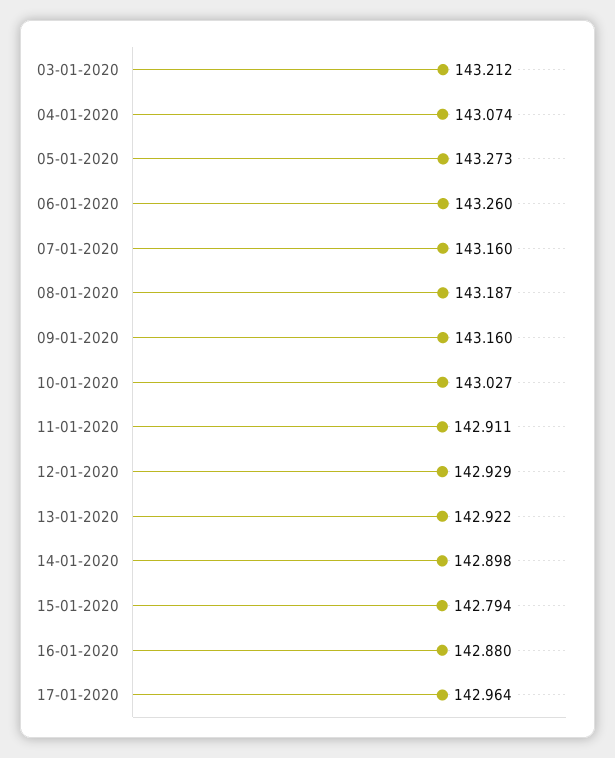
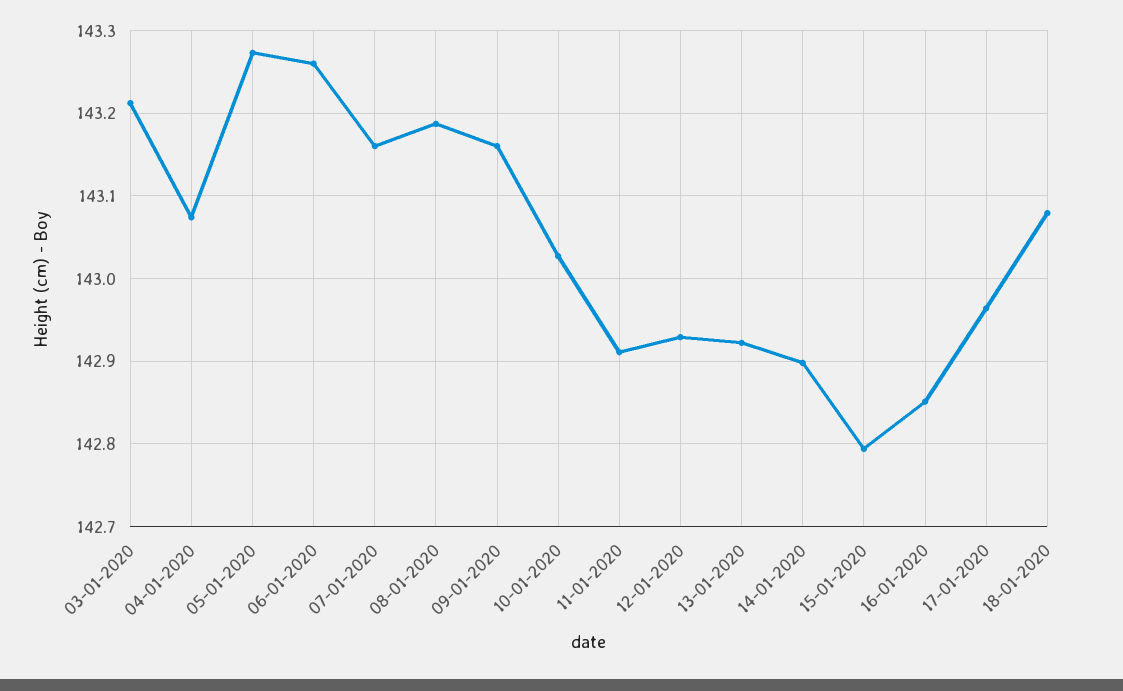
16-01-2020: 142.88 -> 142.85
18-01-2020: none -> 143.08

